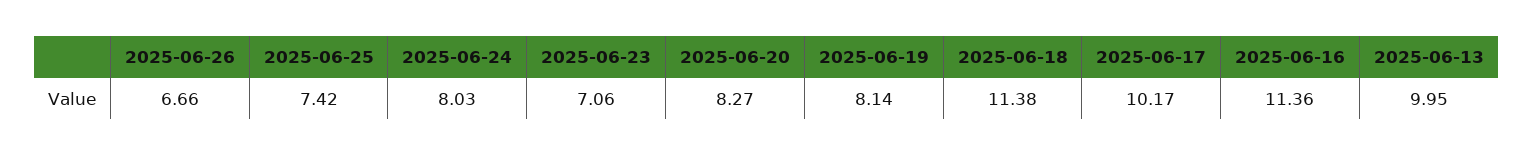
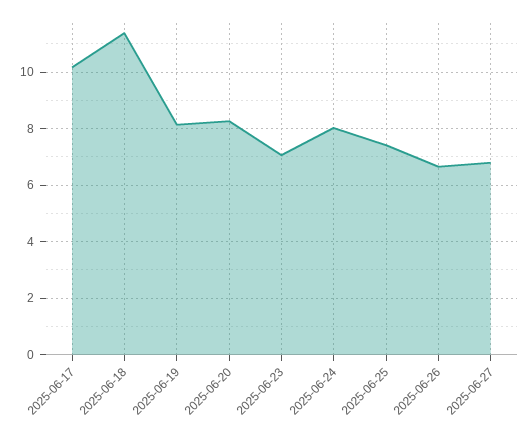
2025-06-16: 11.36 -> none
2025-06-13: 9.95 -> none
2025-06-27: none -> 6.75

